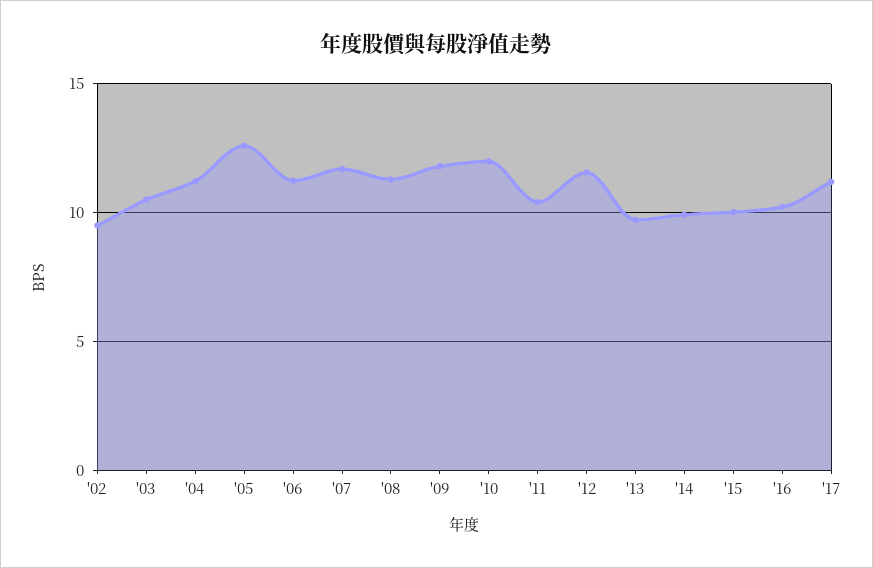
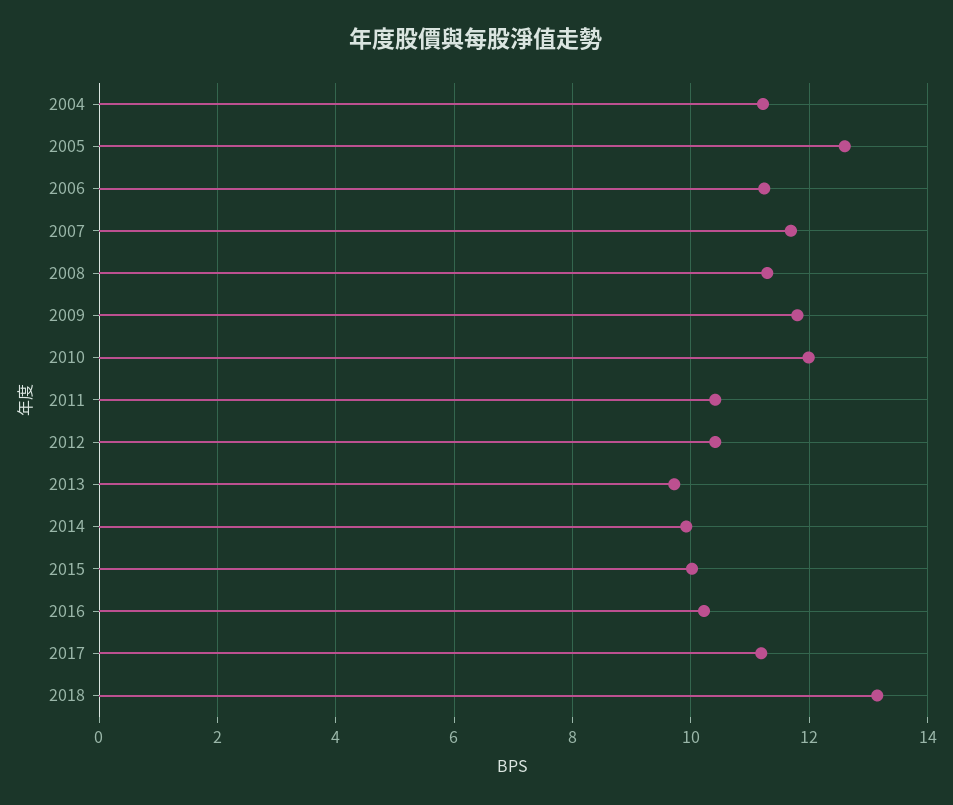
'02: 9.5 -> none
'03: 10.5 -> none
'12: 11.5 -> 10.4
2018: none -> 13.2

